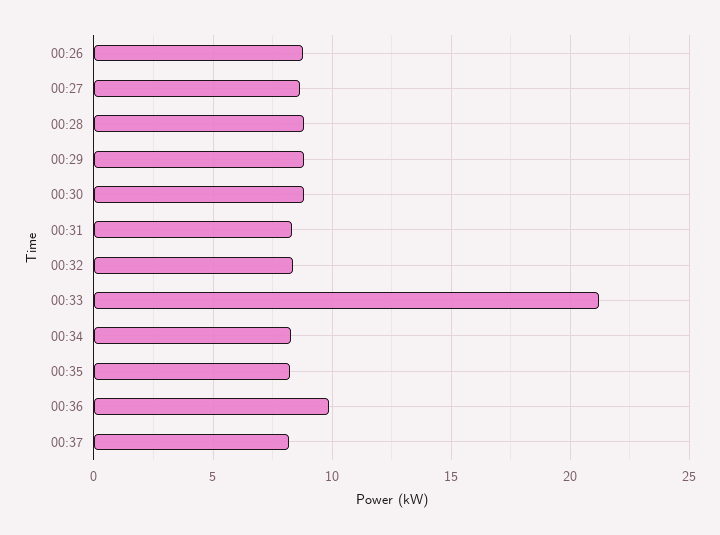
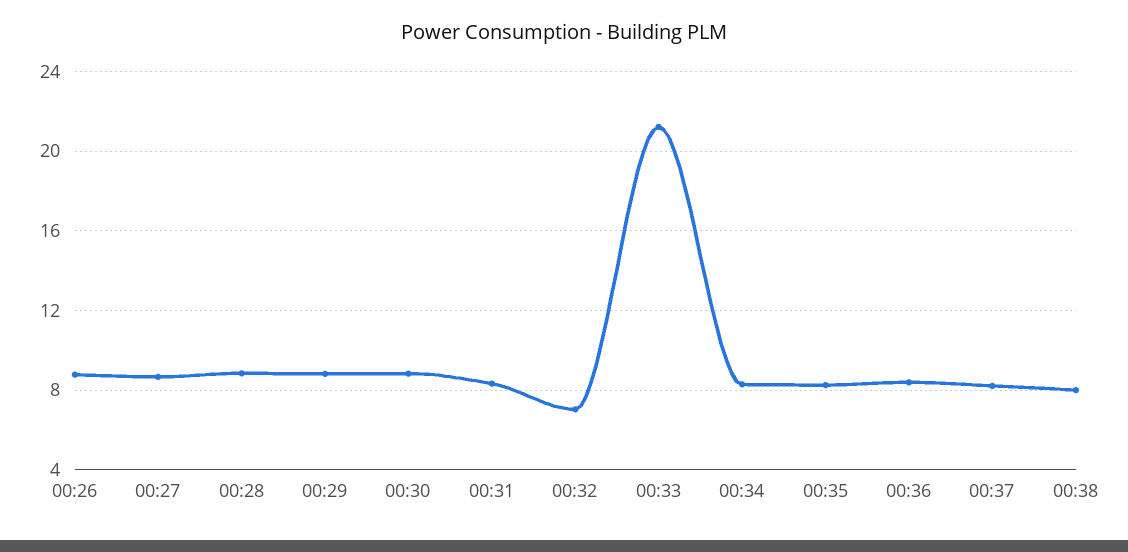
00:32: 8.5 -> 7
00:36: 10 -> 8.5
00:38: none -> 8

